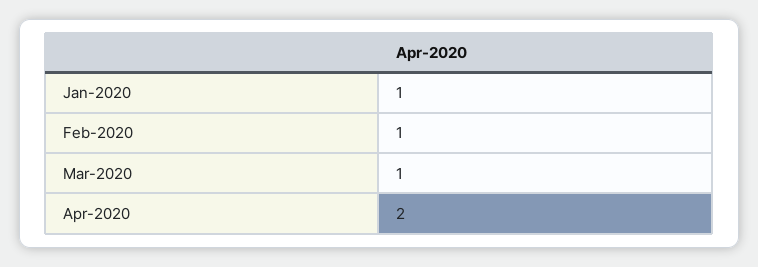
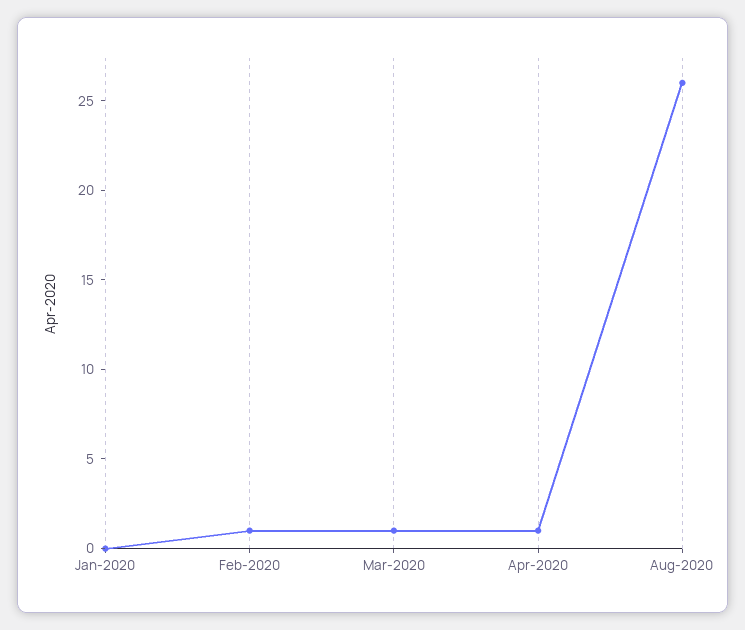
Jan-2020: 1 -> 0
Apr-2020: 2 -> 1
Aug-2020: none -> 26

